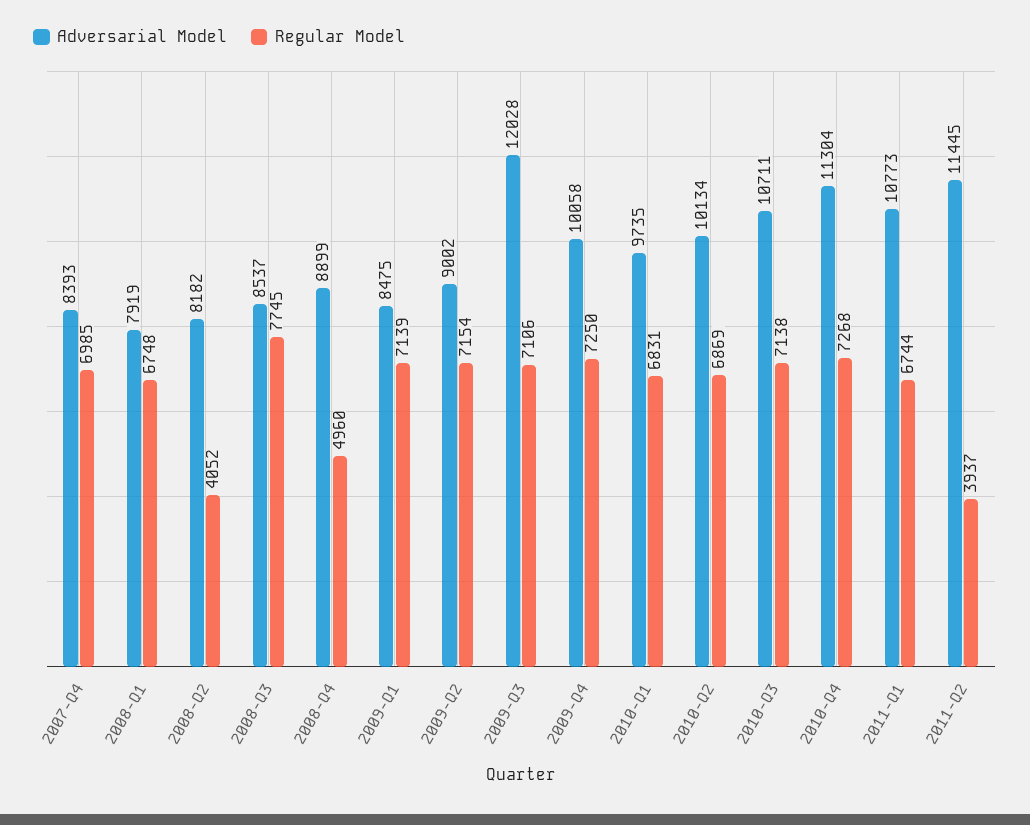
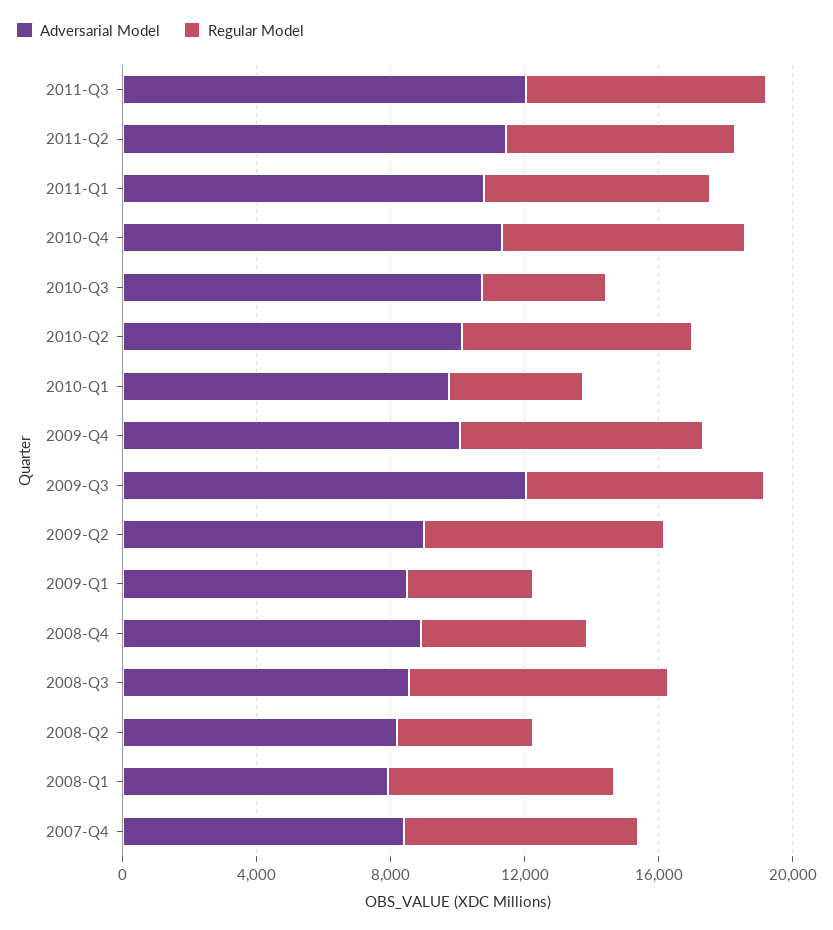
Regular Model, 2009-Q1: 7139 -> 4000
Regular Model, 2010-Q1: 6831 -> 4000
Regular Model, 2010-Q3: 7138 -> 4000
Regular Model, 2011-Q2: 3937 -> 7000
Adversarial Model, 2011-Q3: none -> 12000
Regular Model, 2011-Q3: none -> 7000

